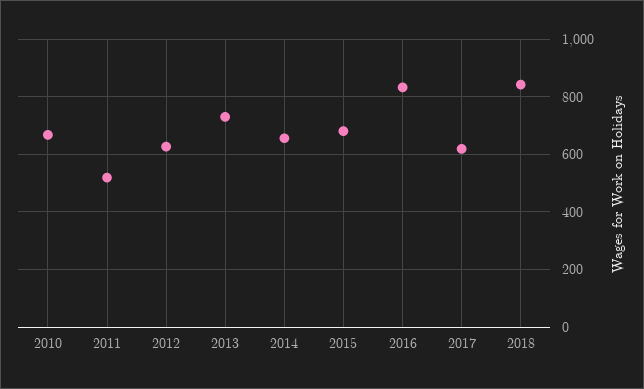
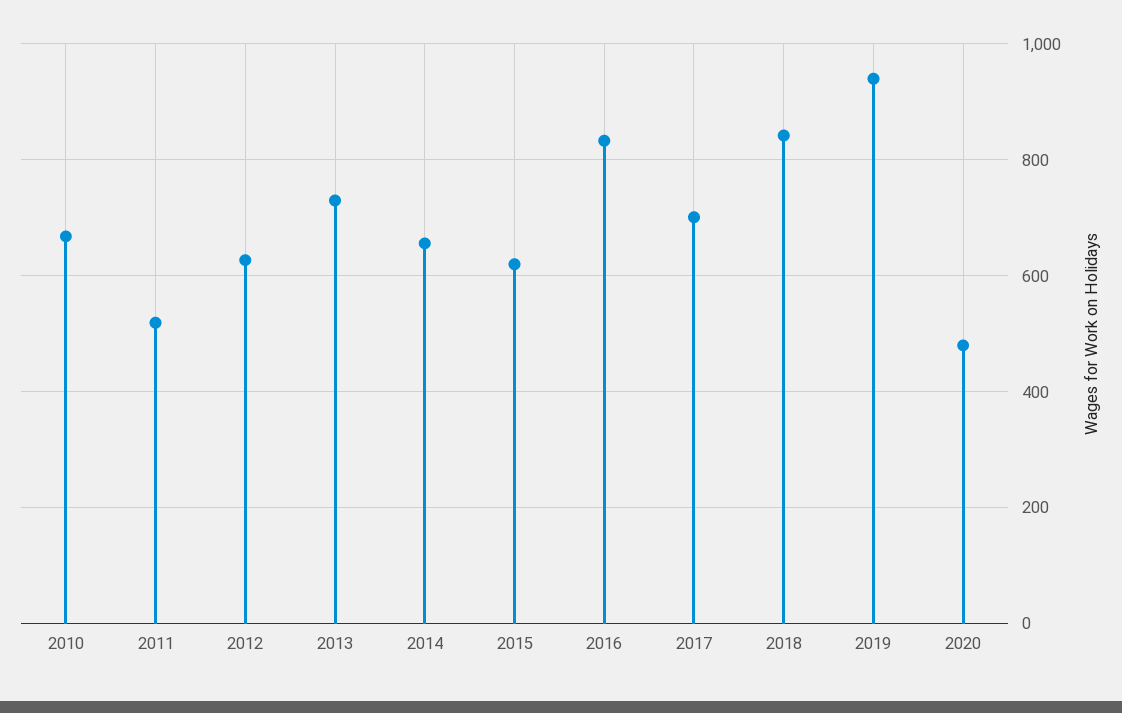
2015: 675 -> 620
2017: 625 -> 700
2019: none -> 940
2020: none -> 480

